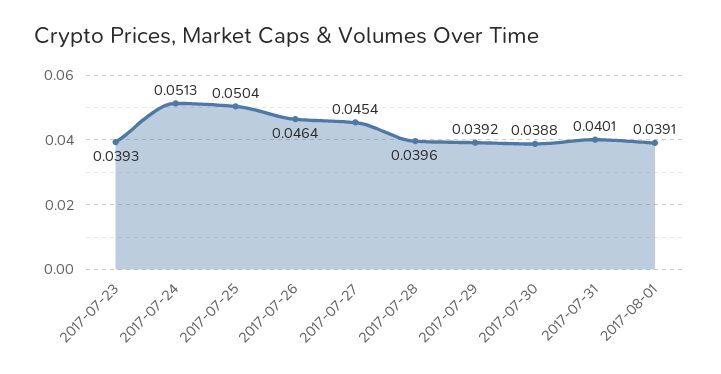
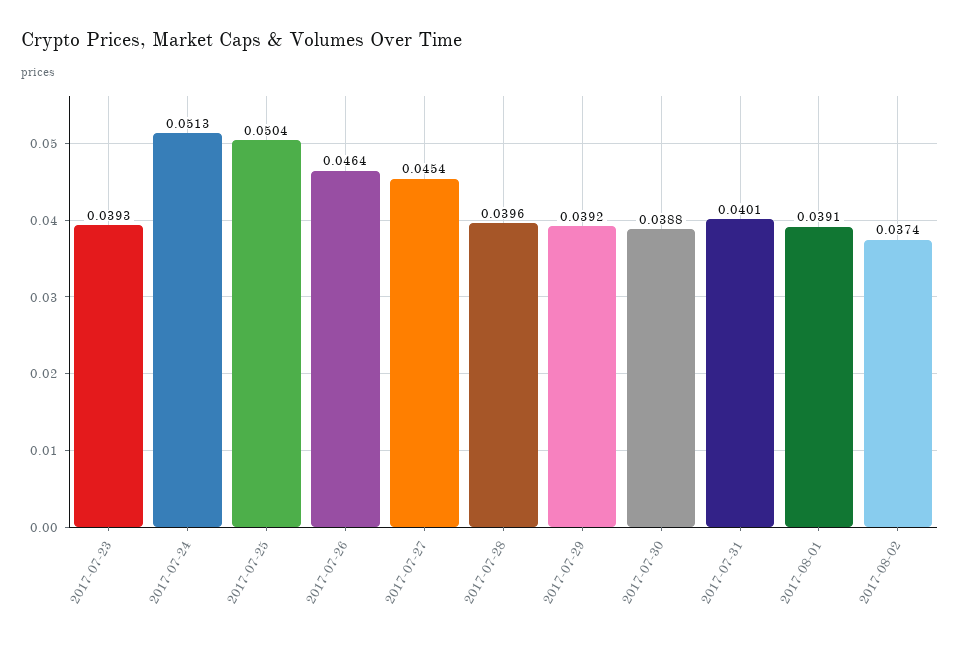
2017-08-02: none -> 0.0374

